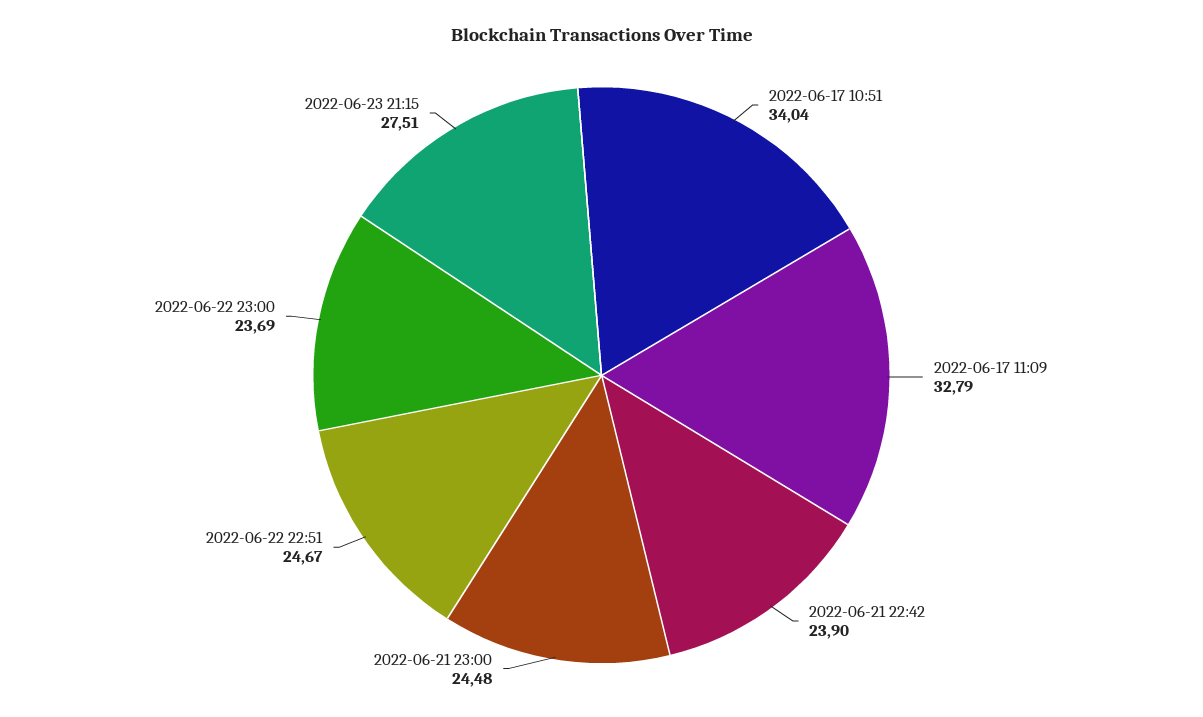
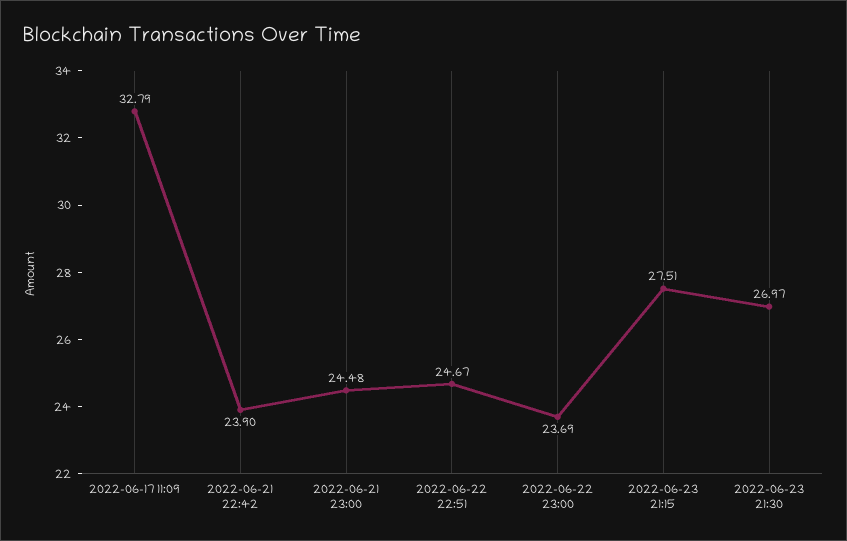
2022-06-17 10:51: 34.04 -> none
2022-06-23 21:30: none -> 26.97

